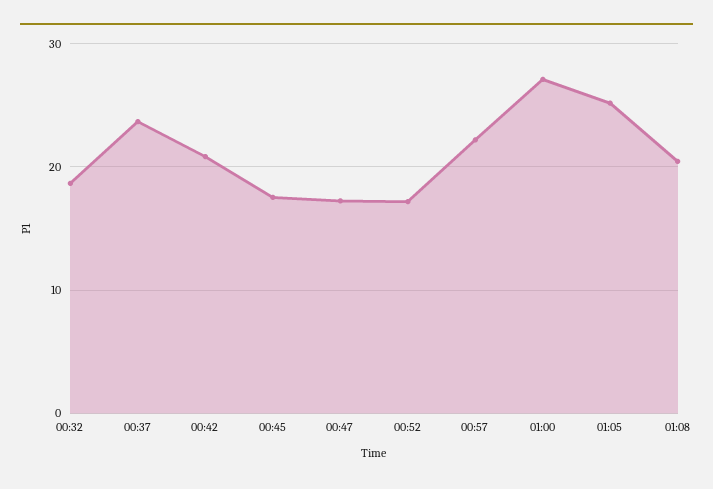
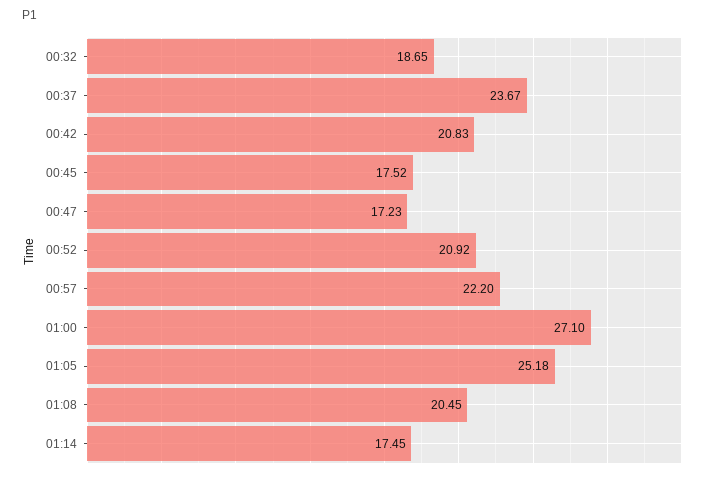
00:52: 17 -> 20.92
01:14: none -> 17.45

